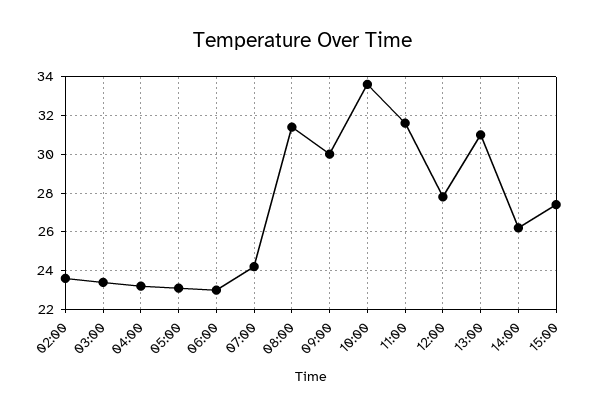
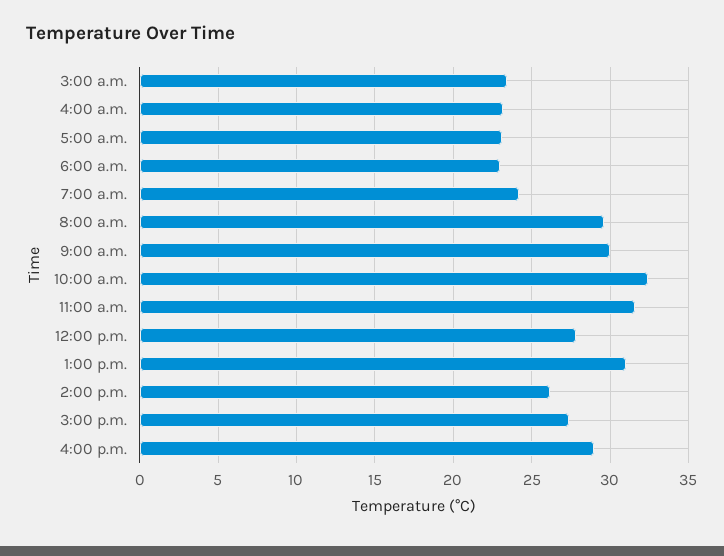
02:00: 23.5 -> none
08:00: 31.5 -> 29.5
10:00: 33.5 -> 32.5
4:00 p.m.: none -> 29

